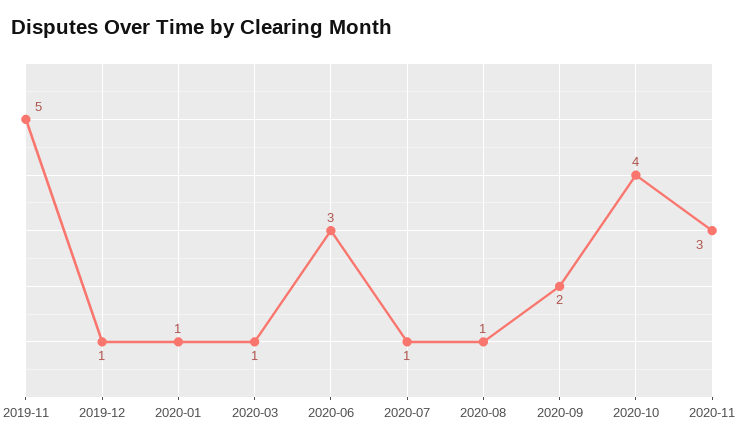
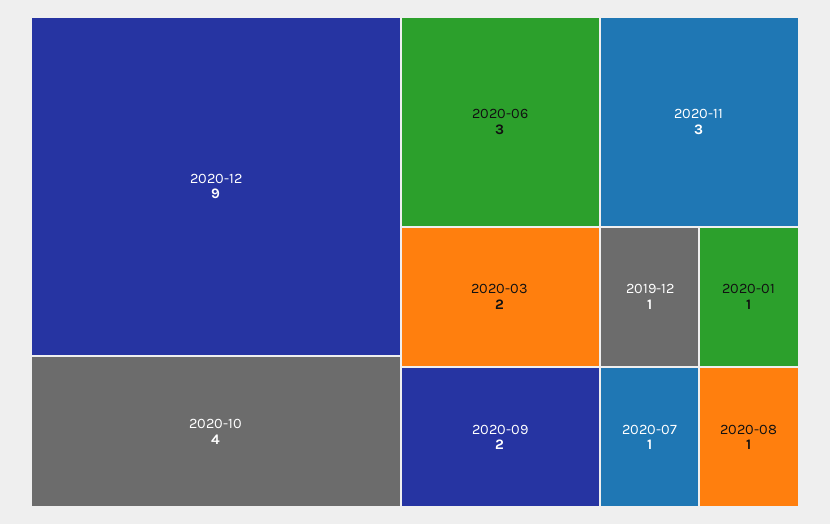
2019-11: 5 -> none
2020-03: 1 -> 2
2020-12: none -> 9

